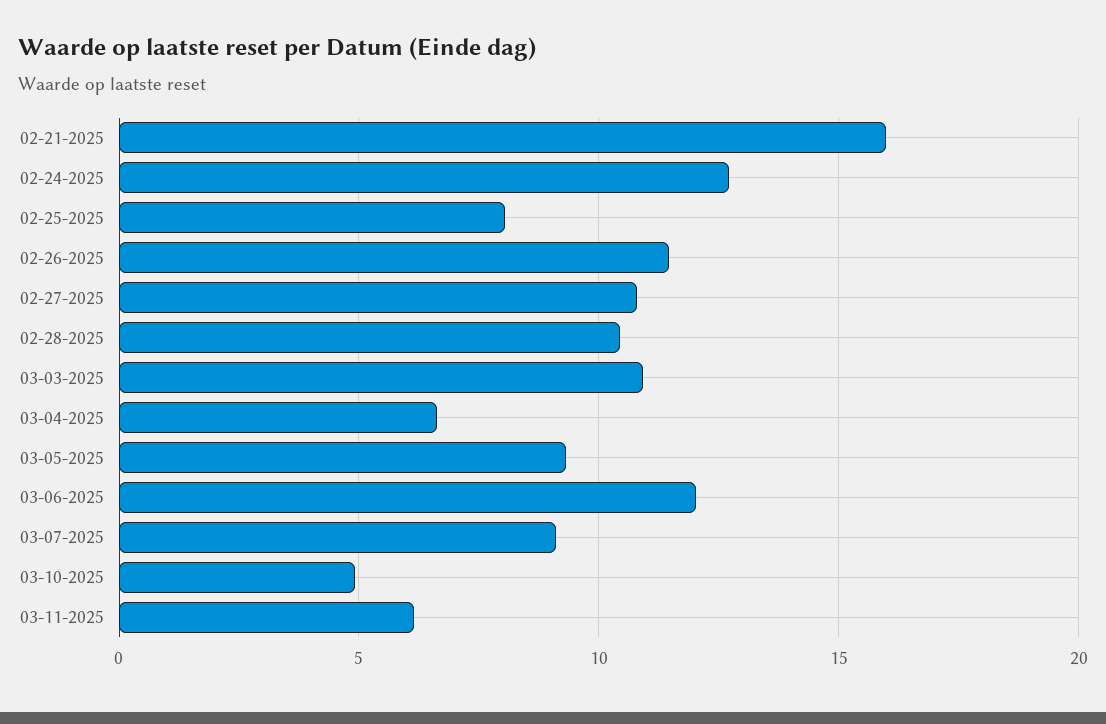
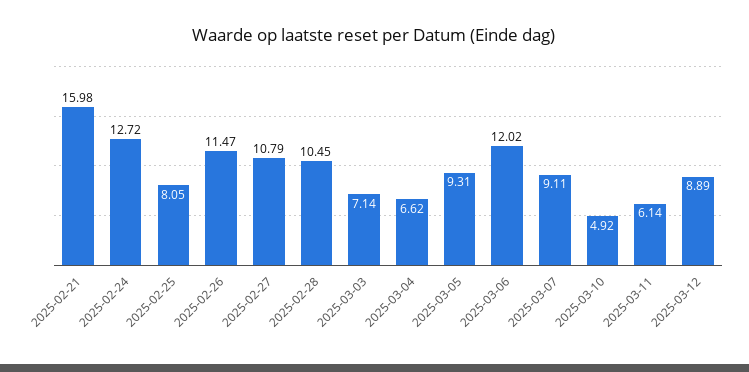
03-03-2025: 11 -> 7.14
2025-03-12: none -> 8.89

